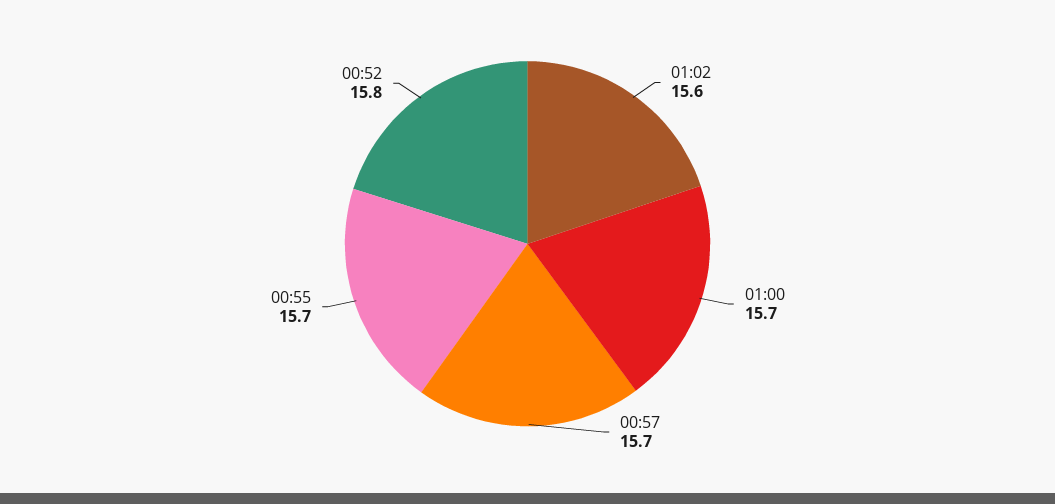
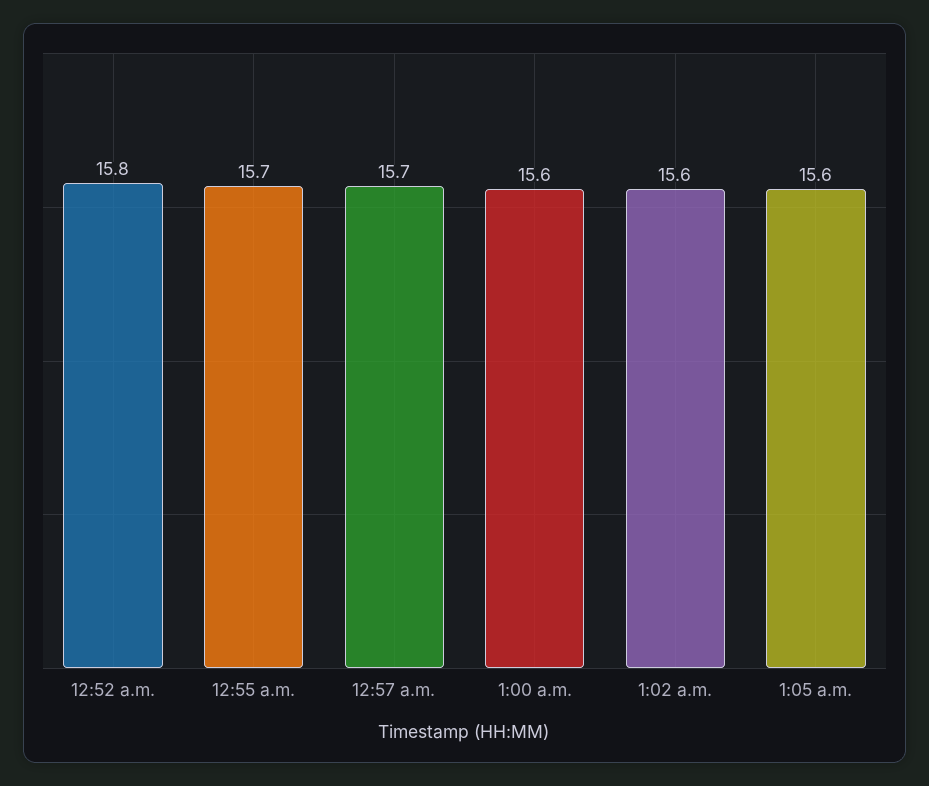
01:00: 15.7 -> 15.6
1:05 a.m.: none -> 15.6

